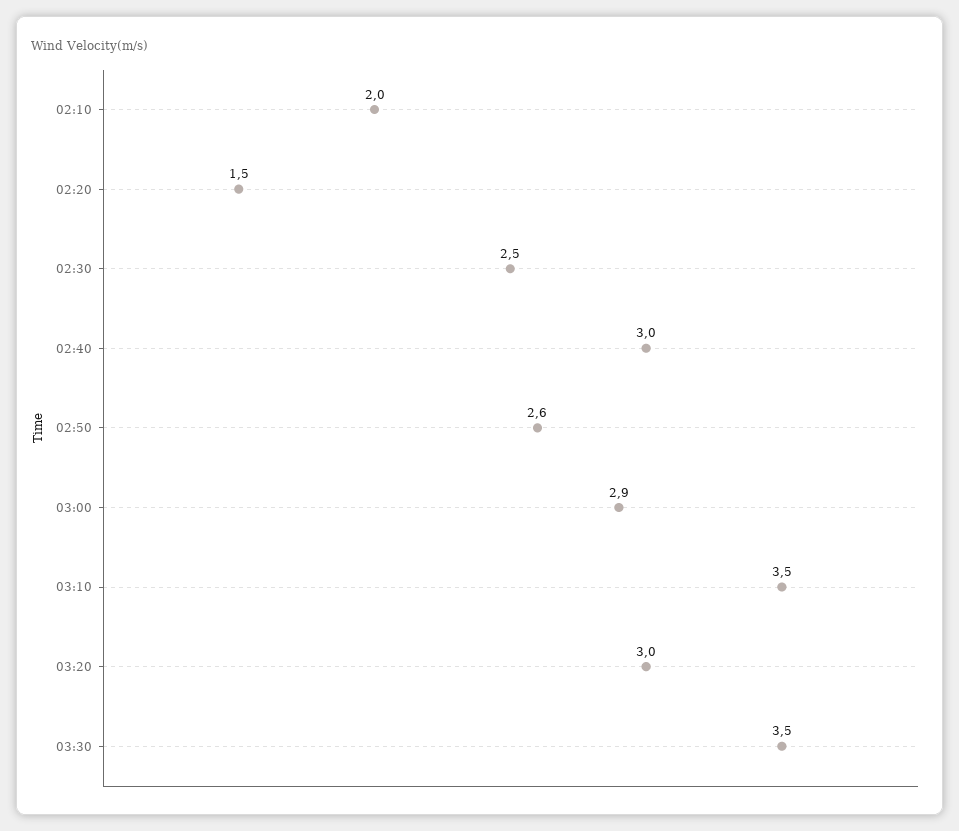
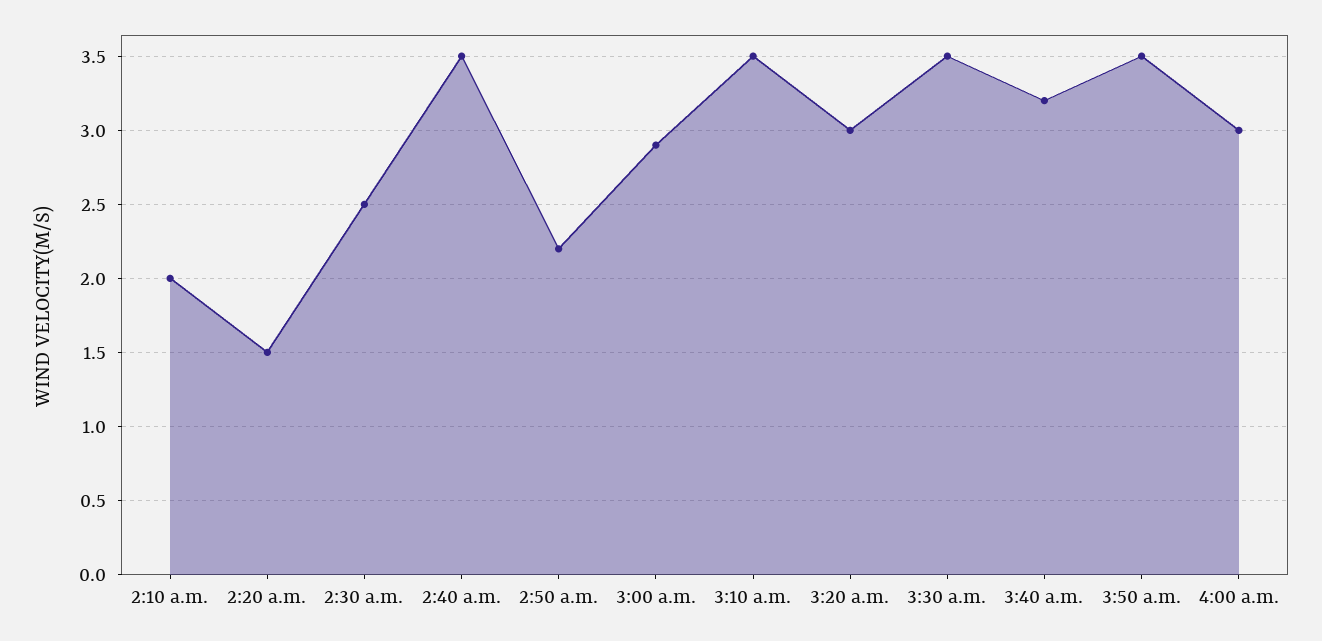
02:40: 3 -> 3.5
02:50: 2.6 -> 2.2
3:40 a.m.: none -> 3.2
3:50 a.m.: none -> 3.5
4:00 a.m.: none -> 3

